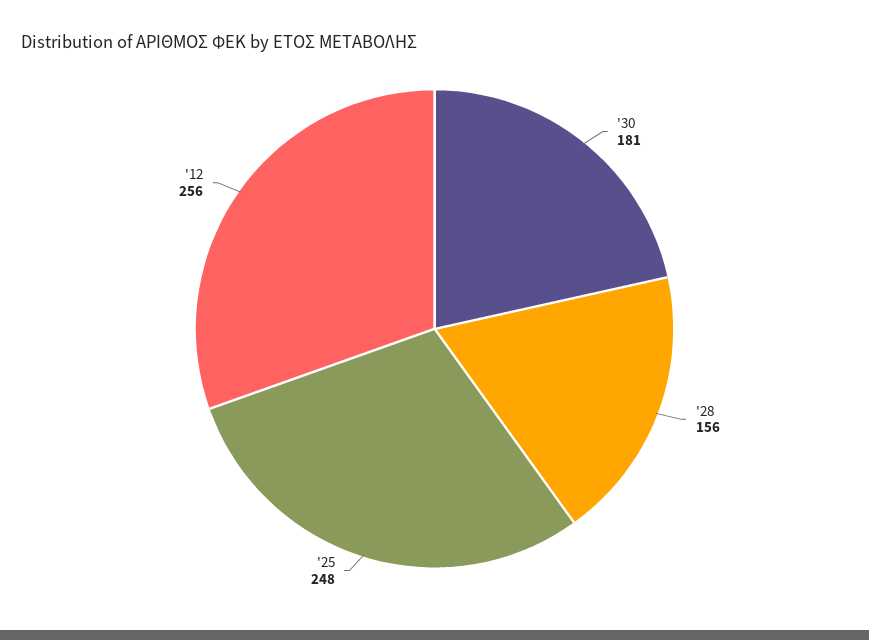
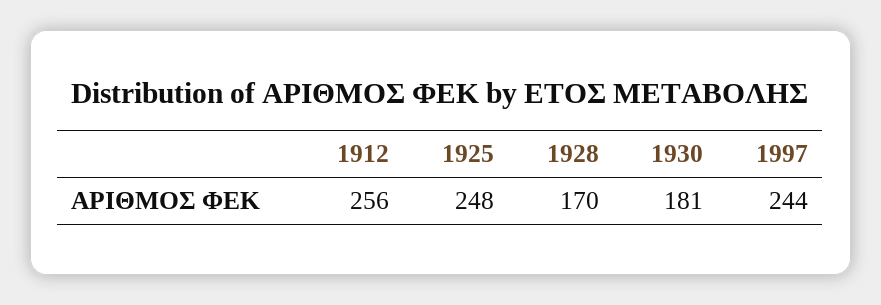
'28: 156 -> 170
1997: none -> 244

